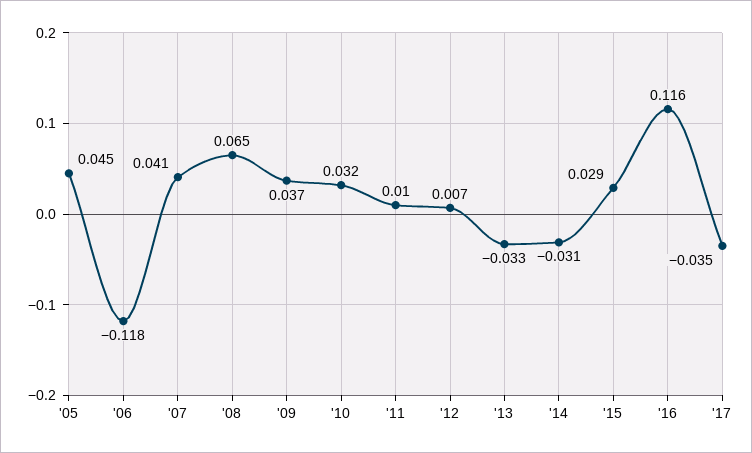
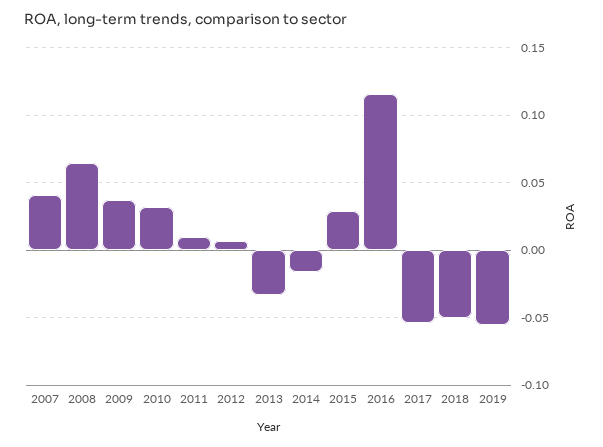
'05: 0.045 -> none
'06: -0.118 -> none
'14: -0.031 -> -0.015
'17: -0.035 -> -0.055
2018: none -> -0.05
2019: none -> -0.055

